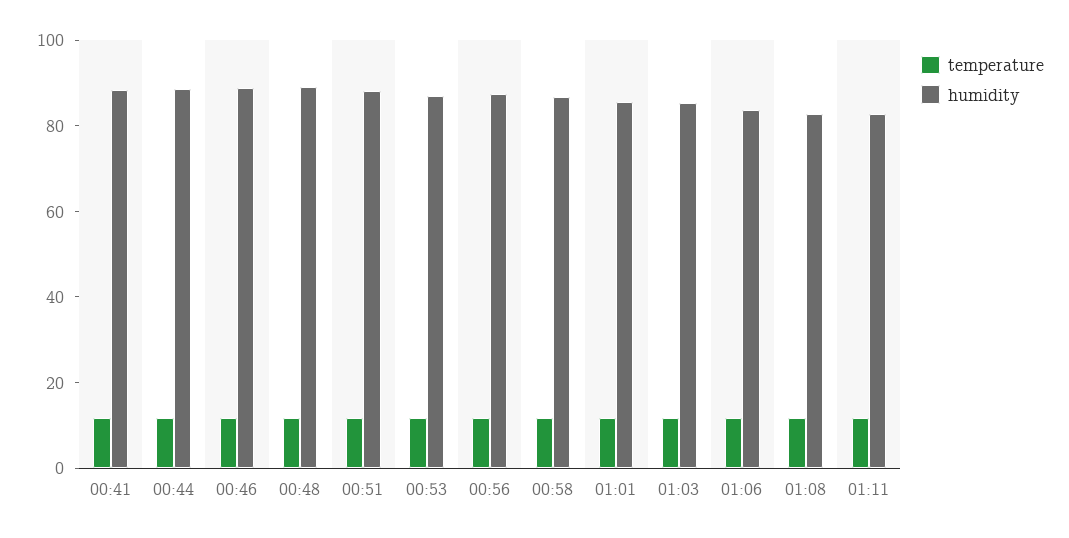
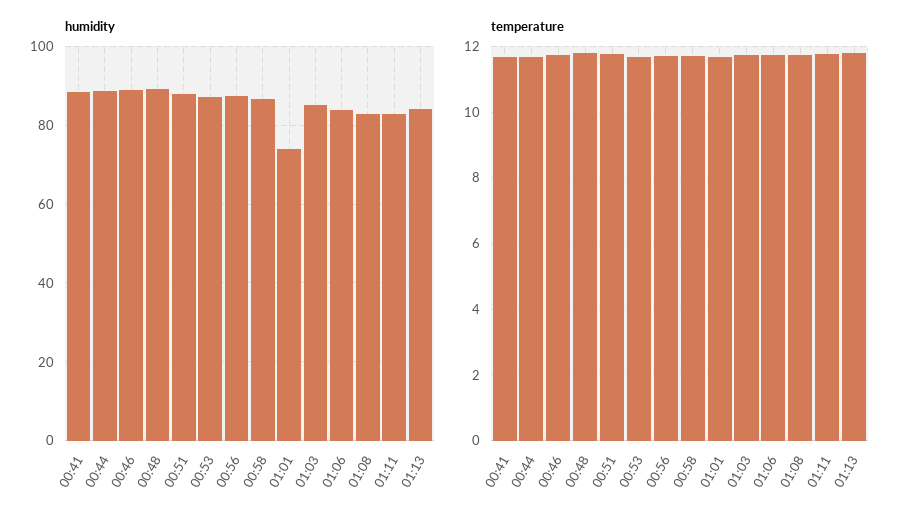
humidity, 01:01: 85 -> 74
humidity, 01:13: none -> 84
temperature, 01:13: none -> 11.8

